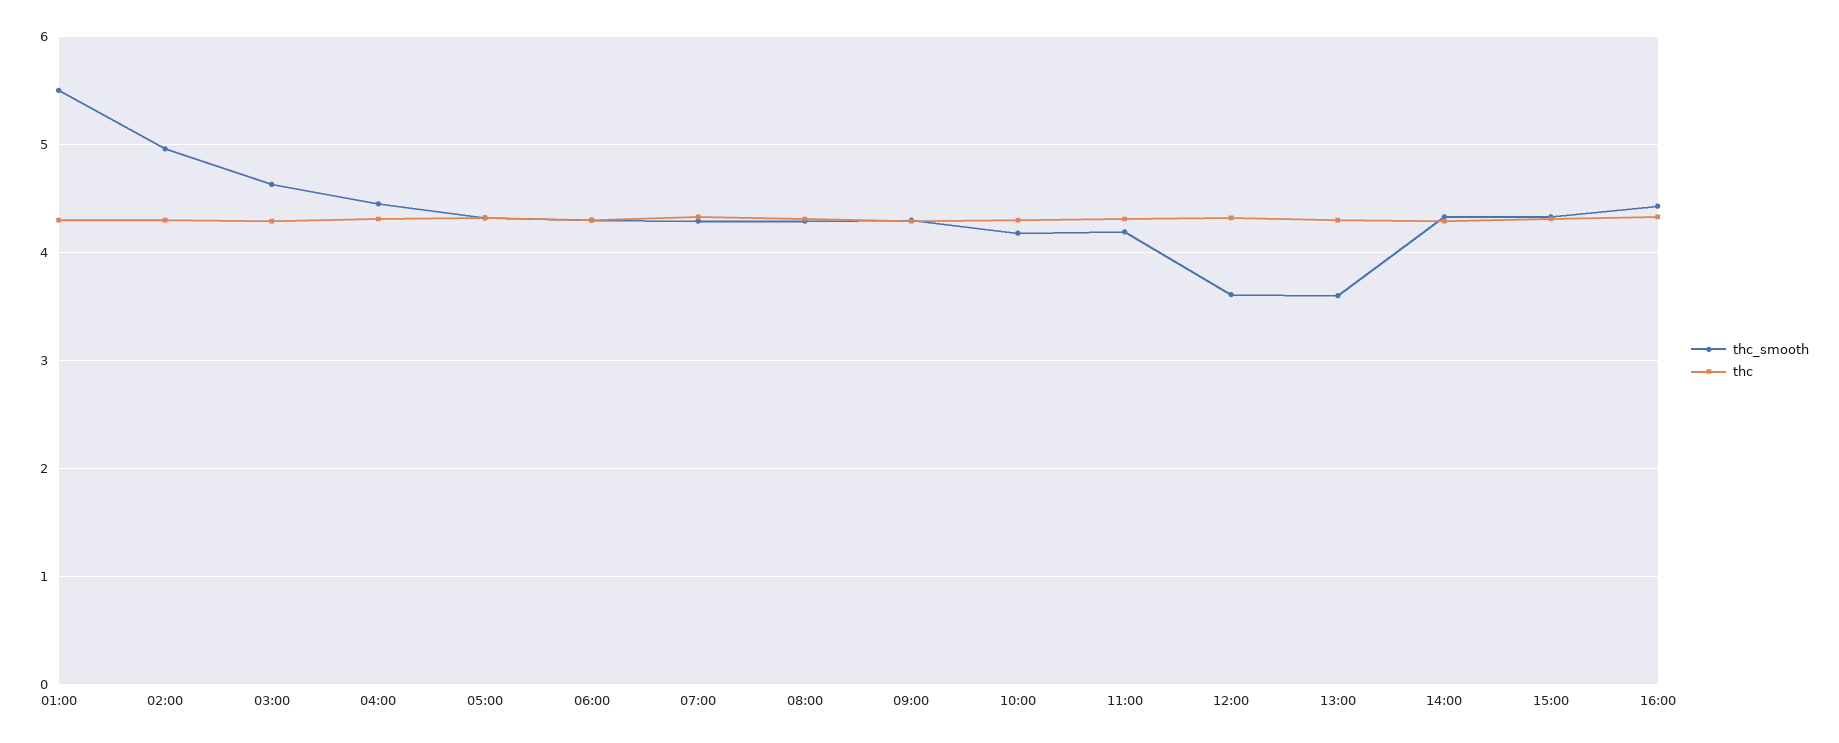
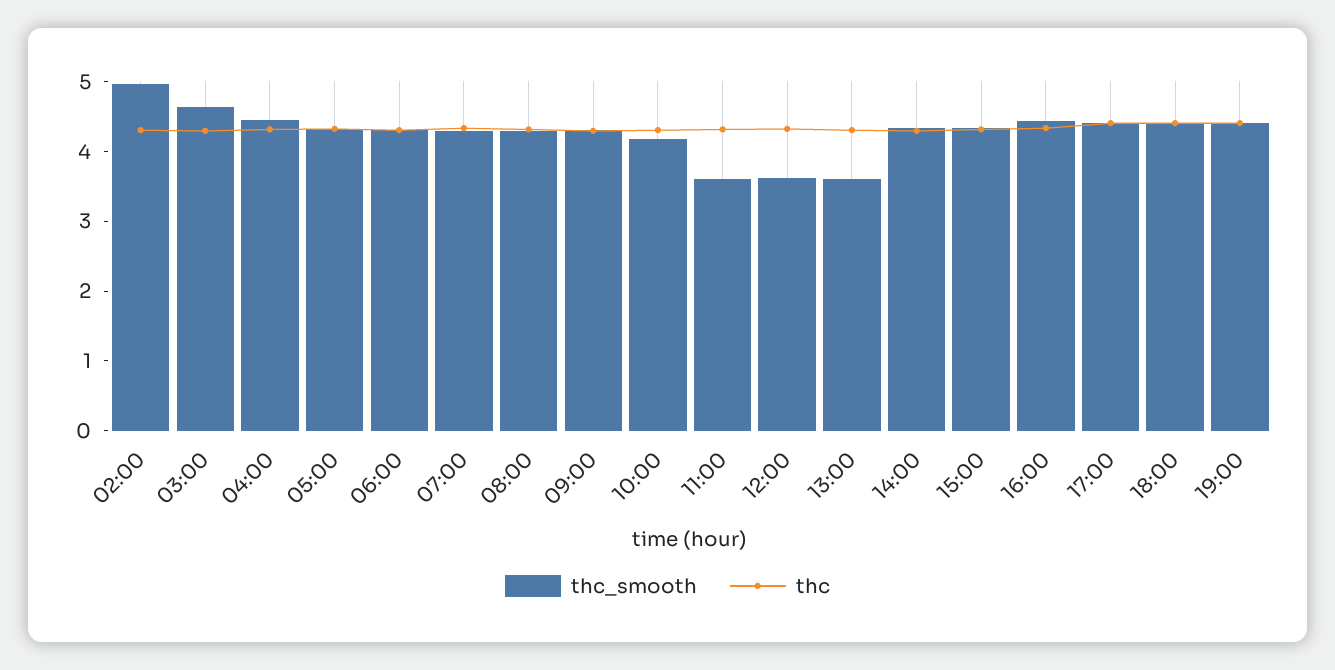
thc_smooth, 01:00: 5.5 -> none
thc, 01:00: 4.3 -> none
thc_smooth, 11:00: 4.2 -> 3.6
thc_smooth, 17:00: none -> 4.4
thc, 17:00: none -> 4.4
thc_smooth, 18:00: none -> 4.4
thc, 18:00: none -> 4.4
thc_smooth, 19:00: none -> 4.4
thc, 19:00: none -> 4.4

